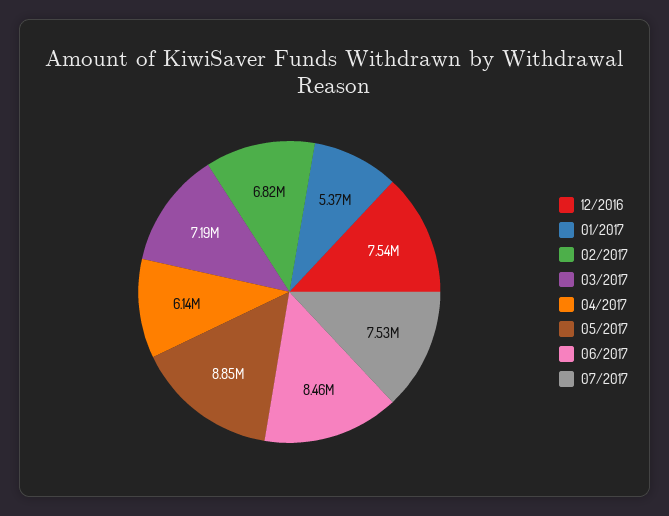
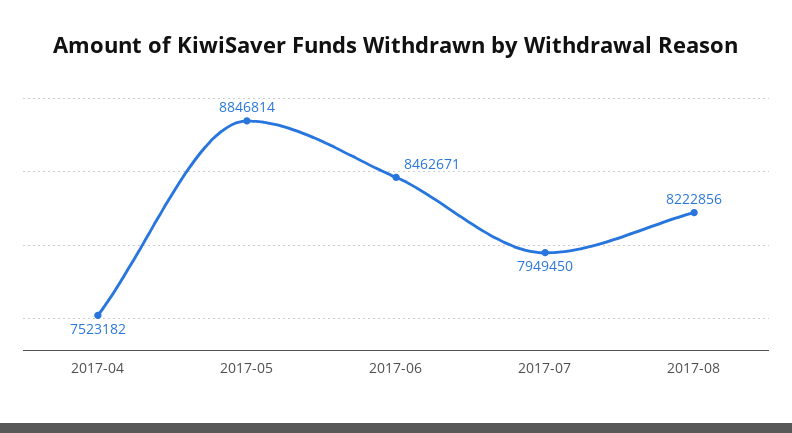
12/2016: 7540000 -> none
01/2017: 5370000 -> none
02/2017: 6820000 -> none
03/2017: 7190000 -> none
04/2017: 6140000 -> 7523182
07/2017: 7530000 -> 7949450
2017-08: none -> 8222856

